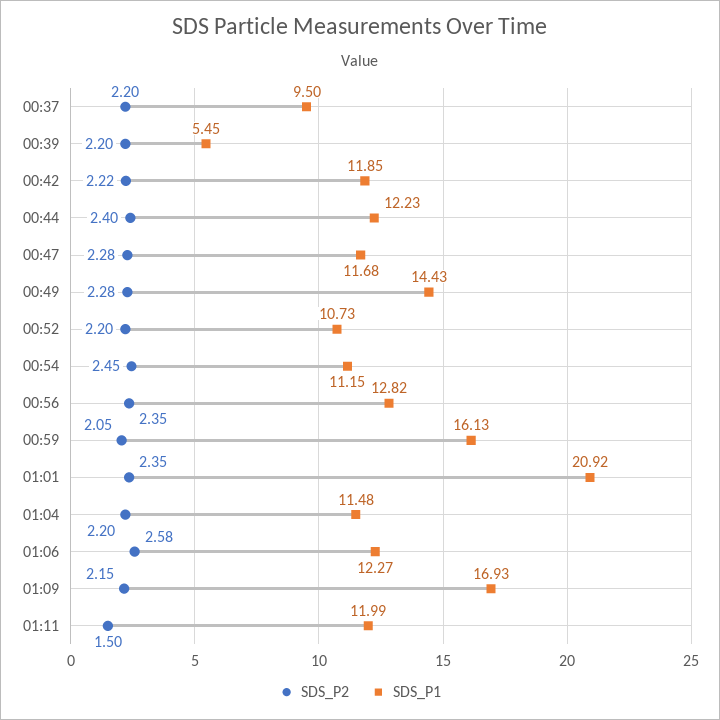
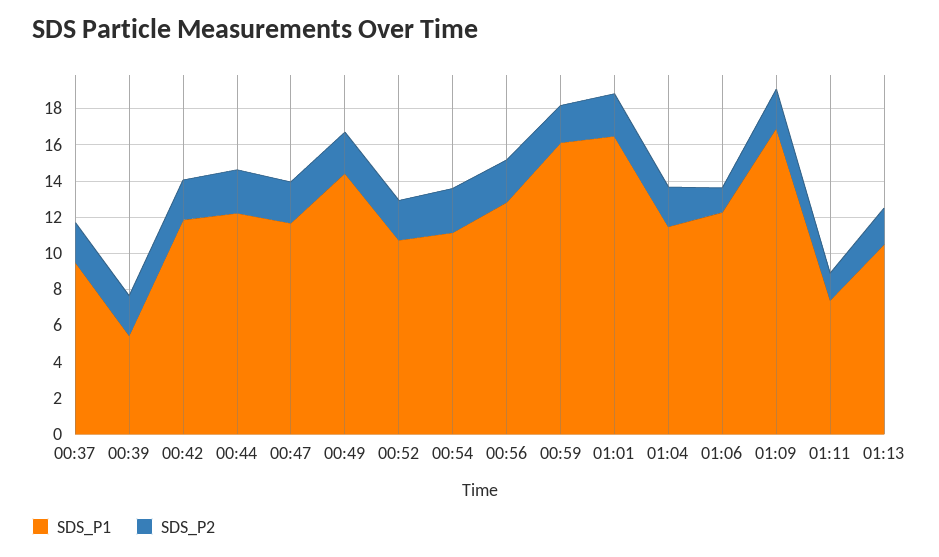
SDS_P1, 01:01: 20.92 -> 16.5
SDS_P2, 01:06: 2.58 -> 1.5
SDS_P1, 01:11: 11.99 -> 7.5
SDS_P1, 01:13: none -> 10.5
SDS_P2, 01:13: none -> 2

